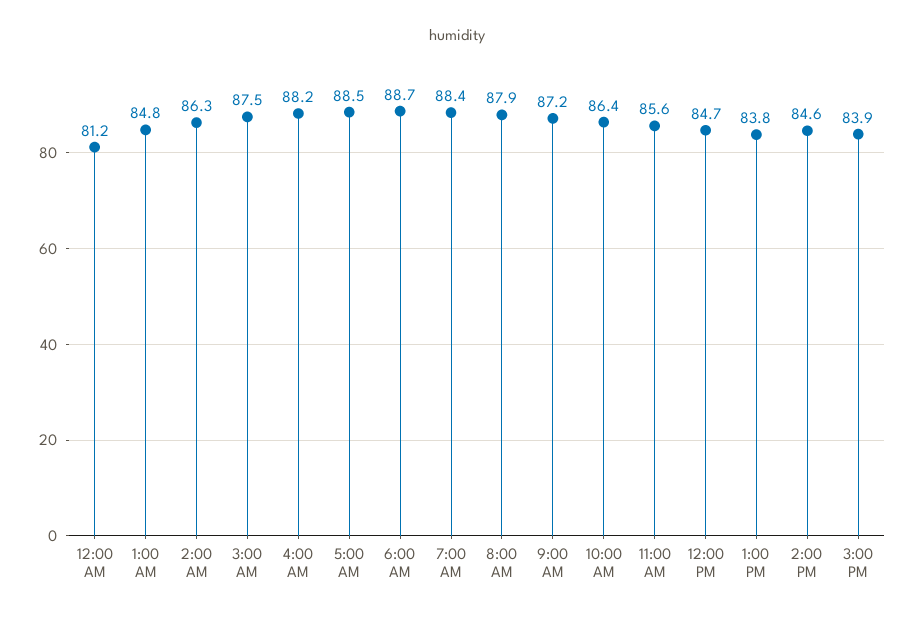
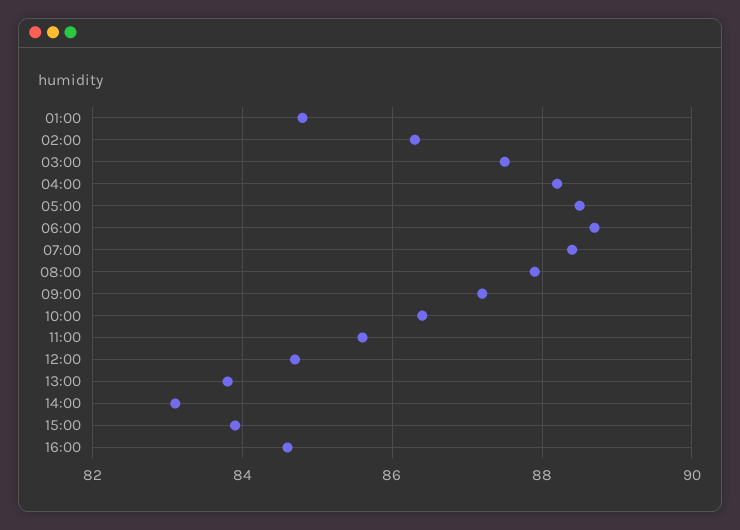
12:00 AM: 81.2 -> none
2:00 PM: 84.6 -> 83
16:00: none -> 84.5

